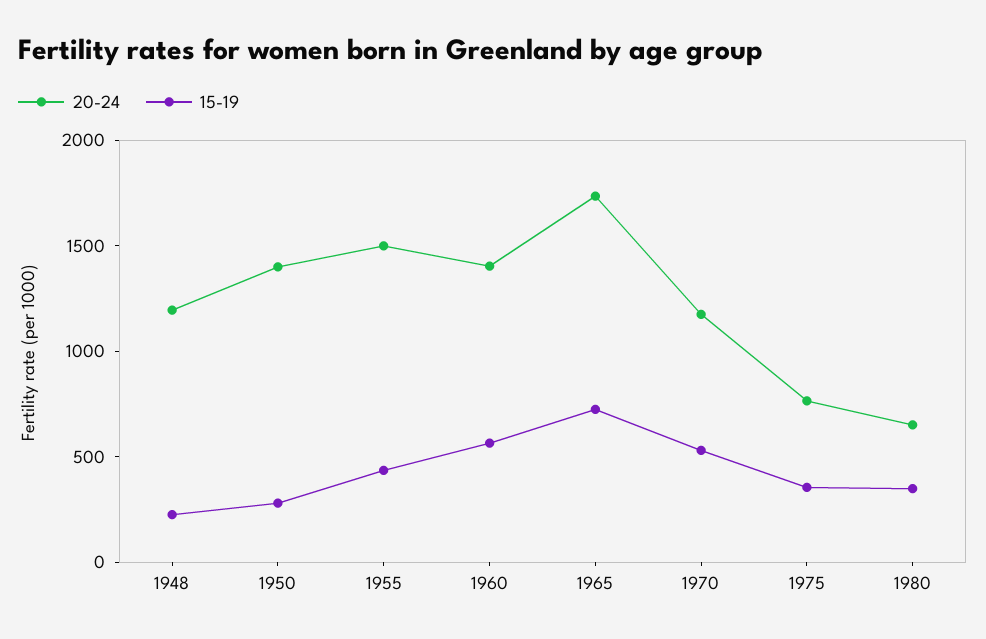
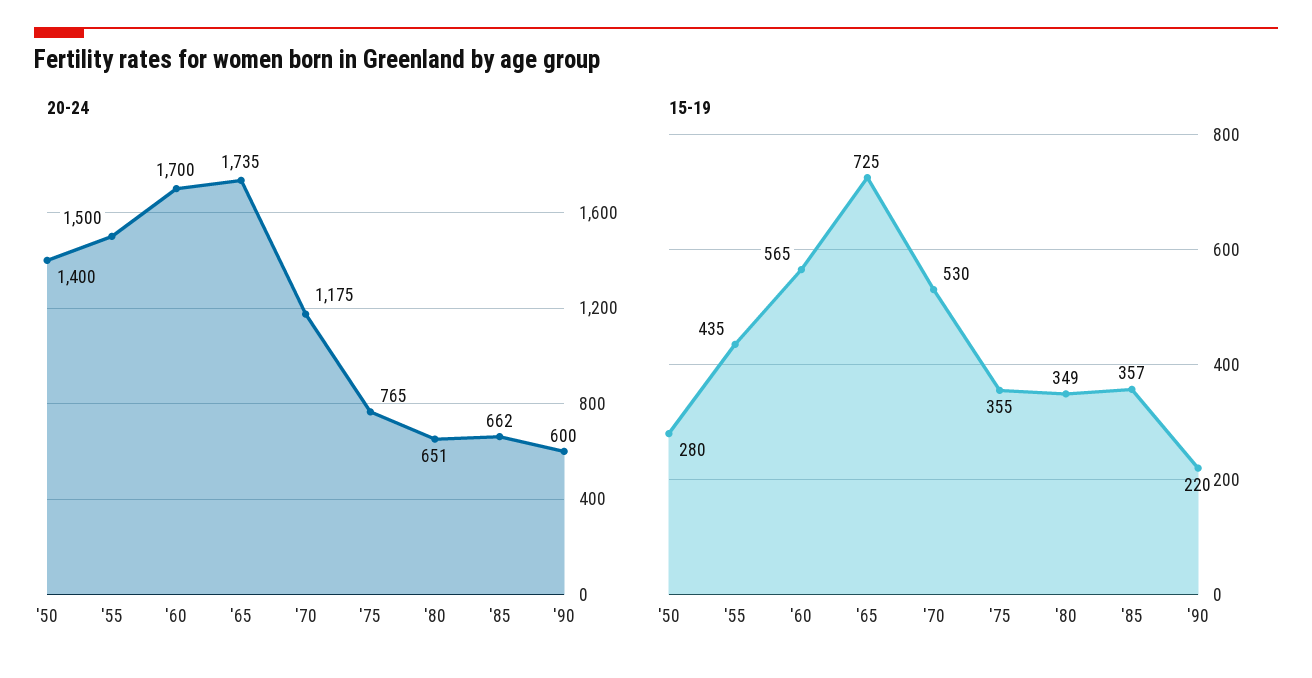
20-24, 1948: 1200 -> none
15-19, 1948: 200 -> none
20-24, 1960: 1400 -> 1700
20-24, '85: none -> 662
20-24, '90: none -> 600
15-19, '85: none -> 357
15-19, '90: none -> 220

